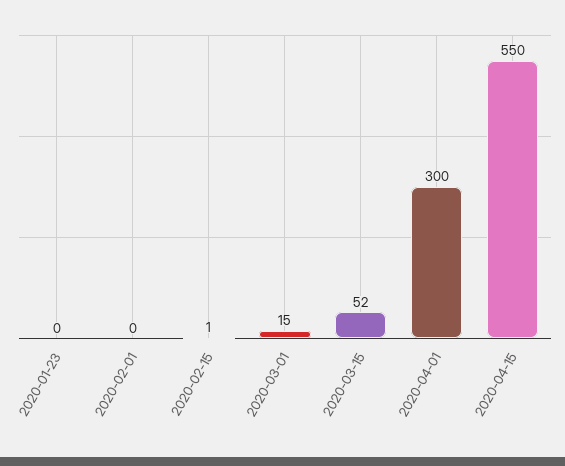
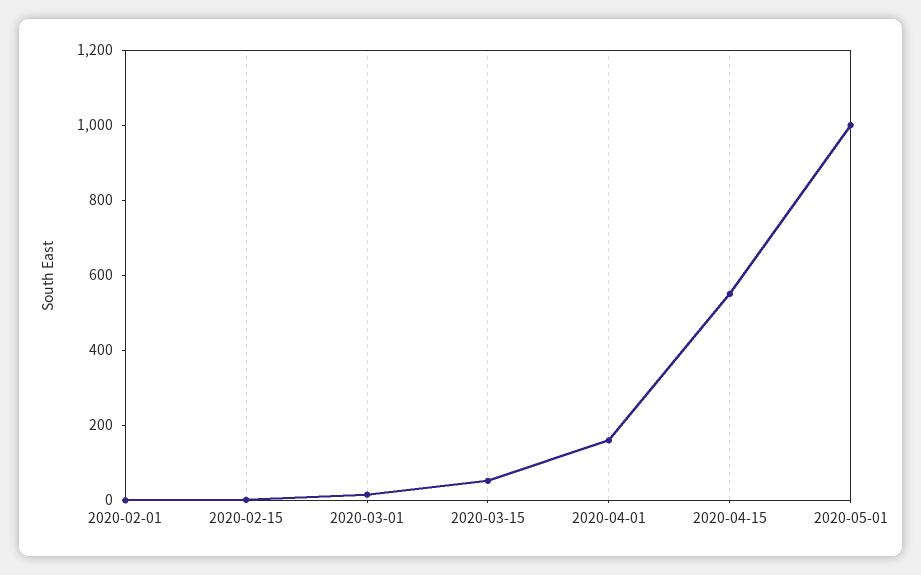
2020-01-23: 0 -> none
2020-04-01: 300 -> 150
2020-05-01: none -> 1000

